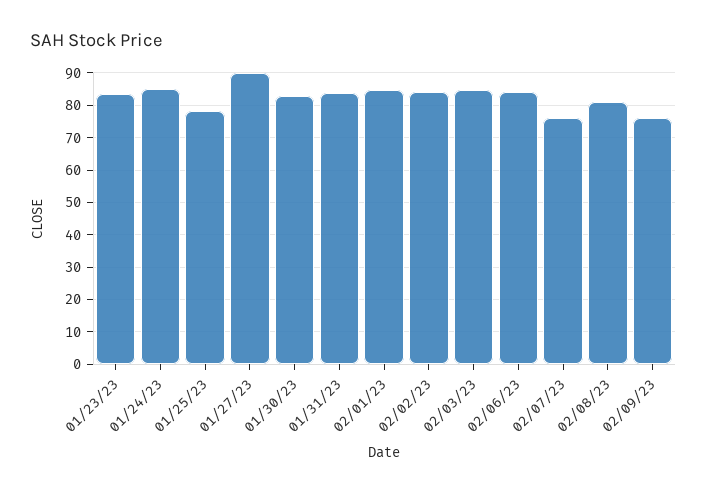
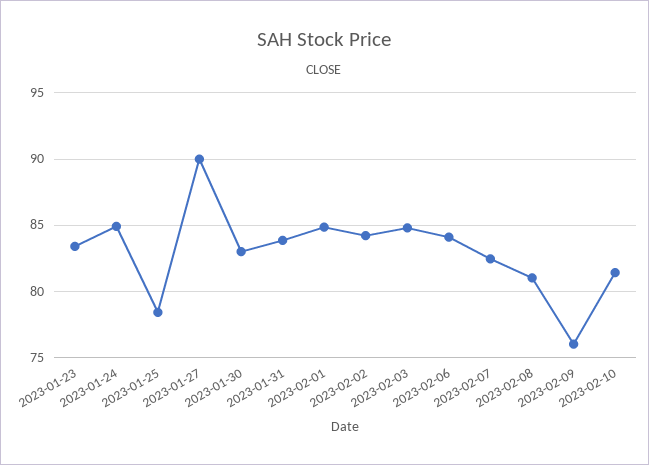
02/07/23: 76 -> 82.5
2023-02-10: none -> 81.5

